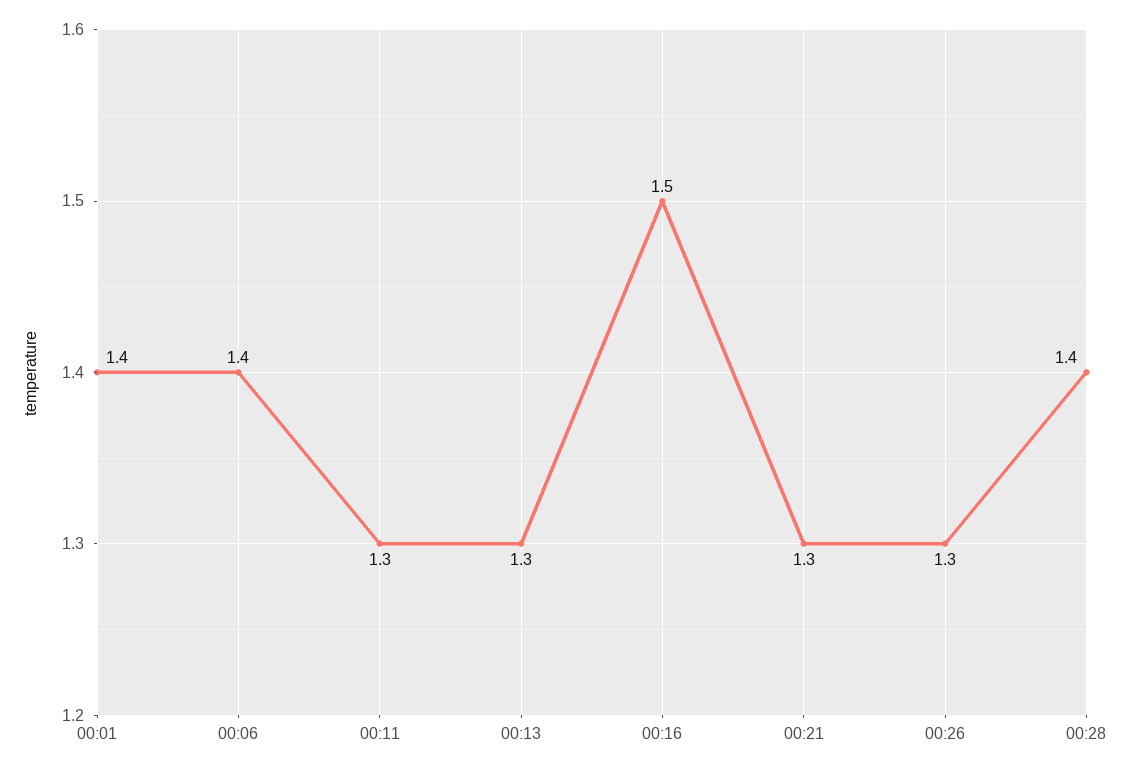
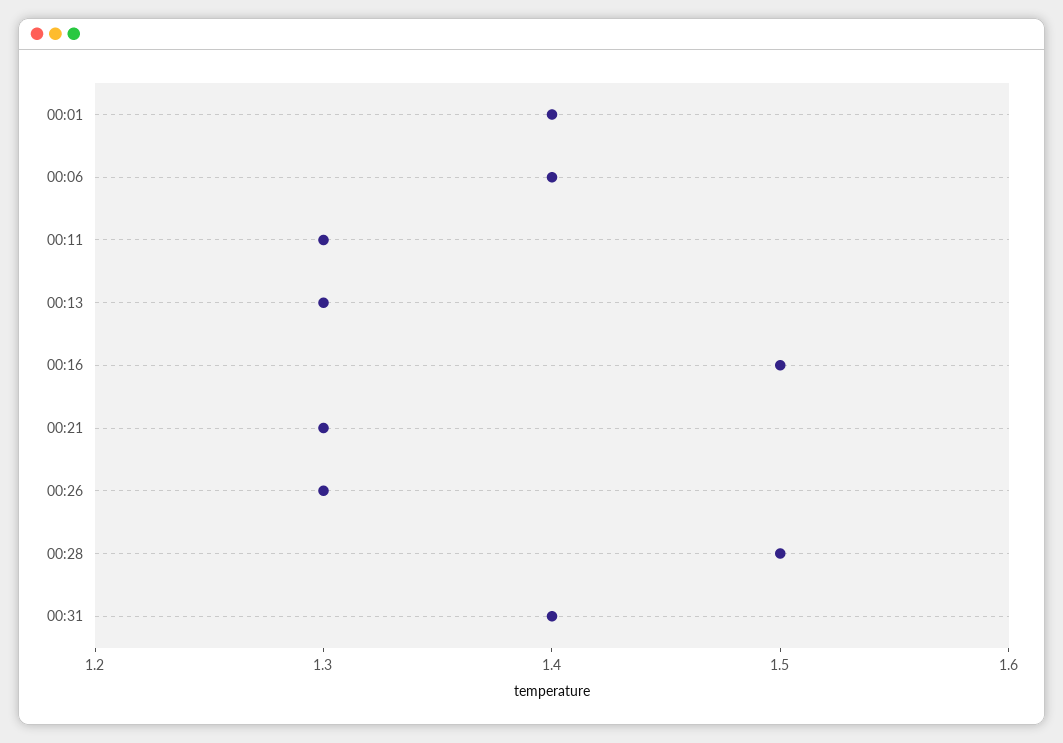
00:28: 1.4 -> 1.5
00:31: none -> 1.4

